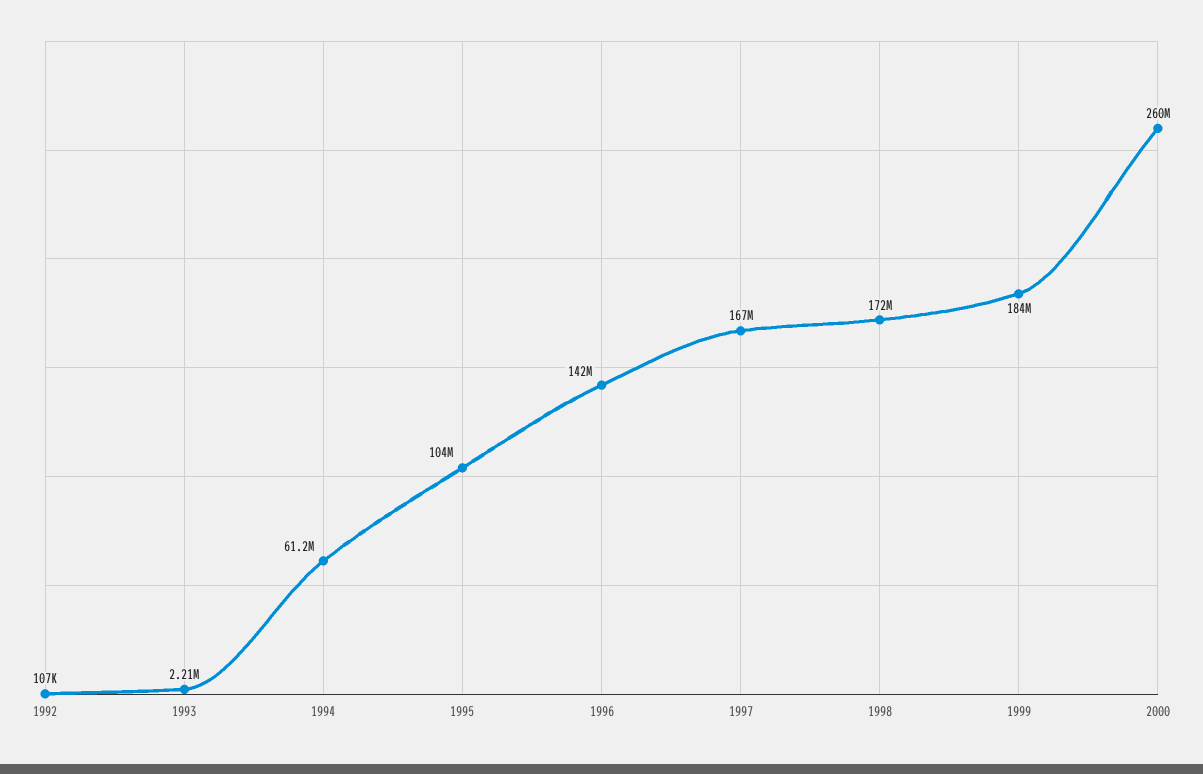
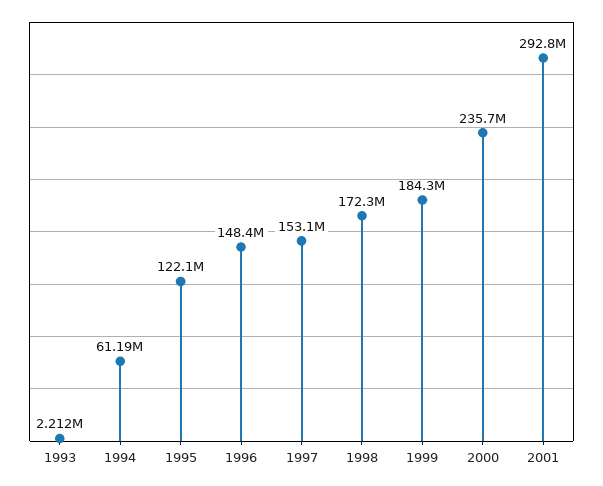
1992: 107000 -> none
1995: 104000000 -> 122100000
1996: 142000000 -> 148400000
1997: 167000000 -> 153100000
2000: 260000000 -> 235700000
2001: none -> 292800000

